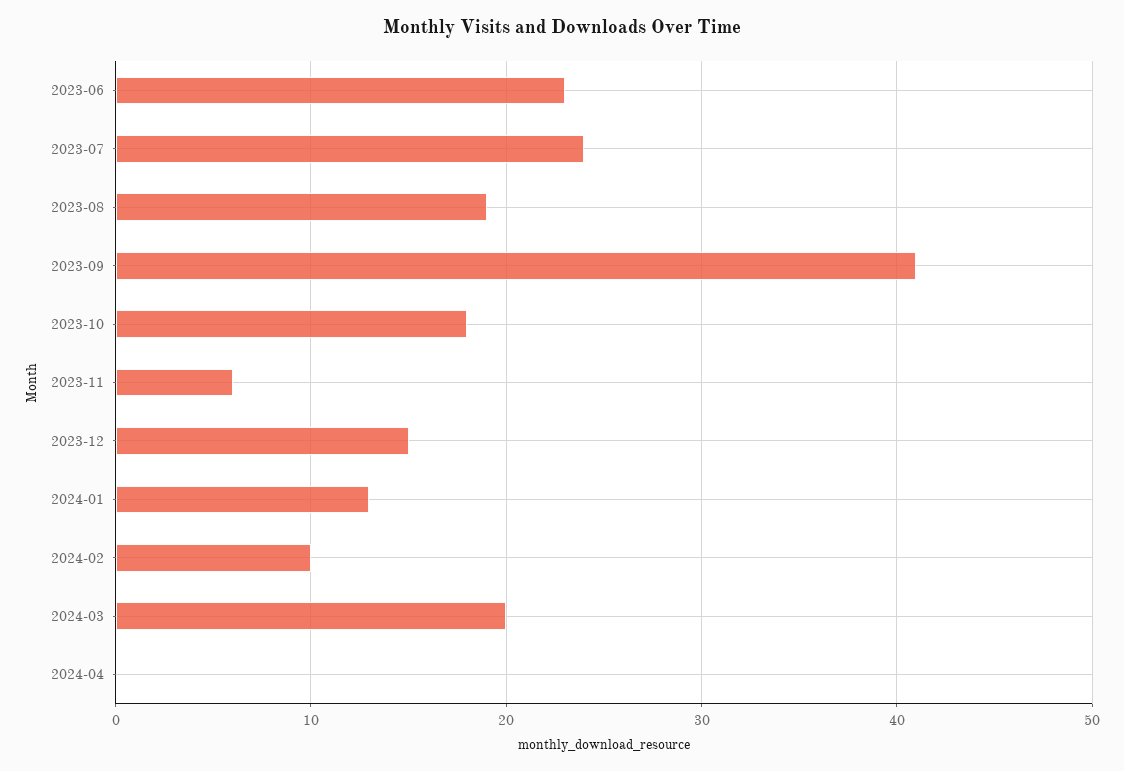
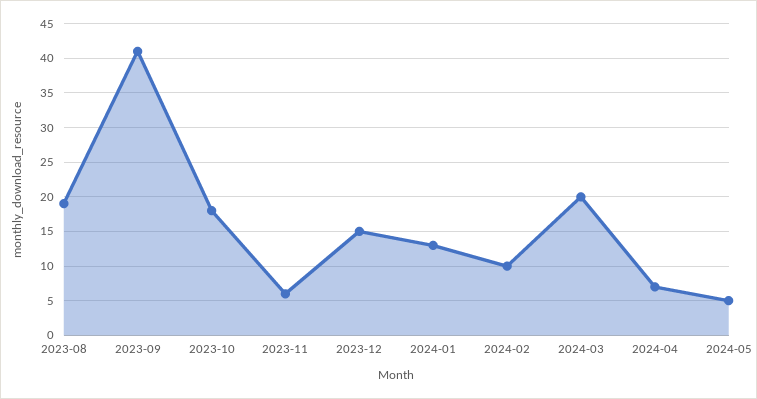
2023-06: 23 -> none
2023-07: 24 -> none
2024-04: 0 -> 7
2024-05: none -> 5

